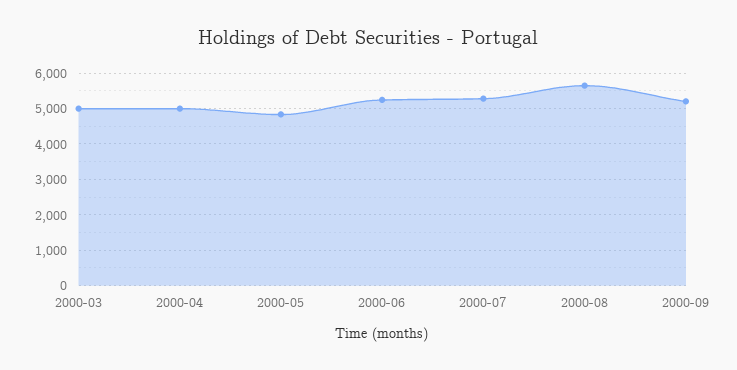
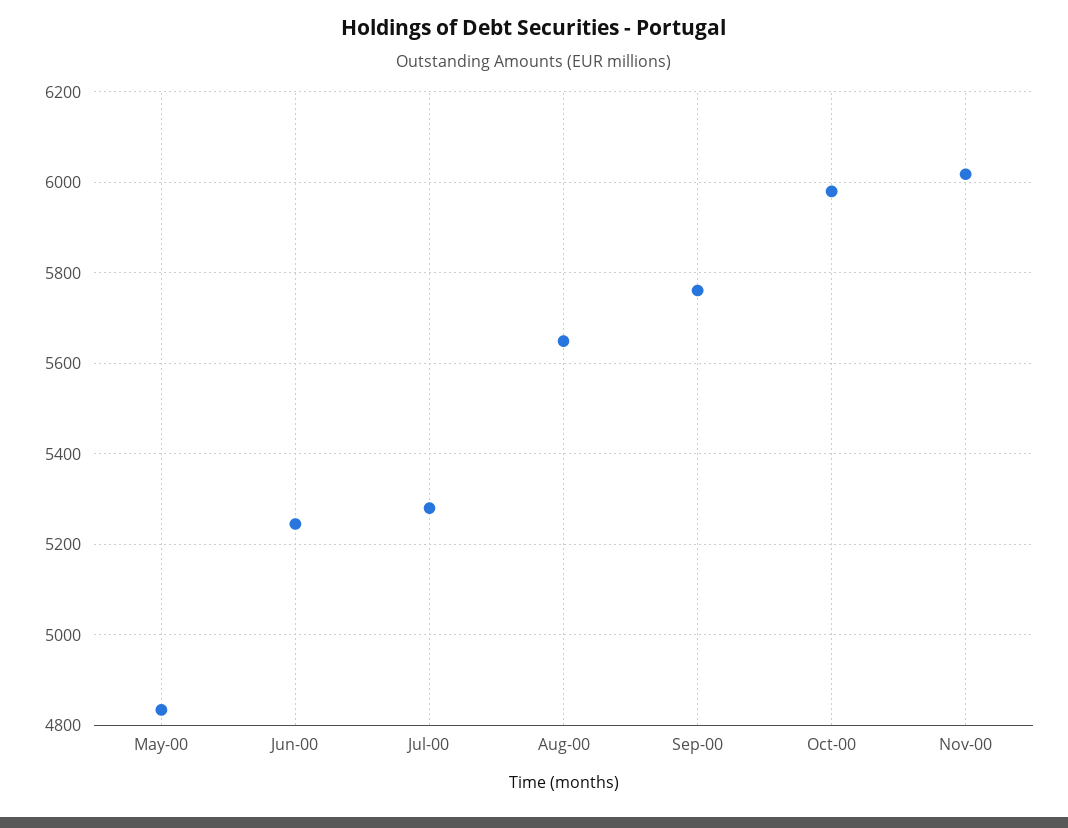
2000-03: 5000 -> none
2000-04: 5000 -> none
2000-09: 5200 -> 5760
Oct-00: none -> 5980
Nov-00: none -> 6020

